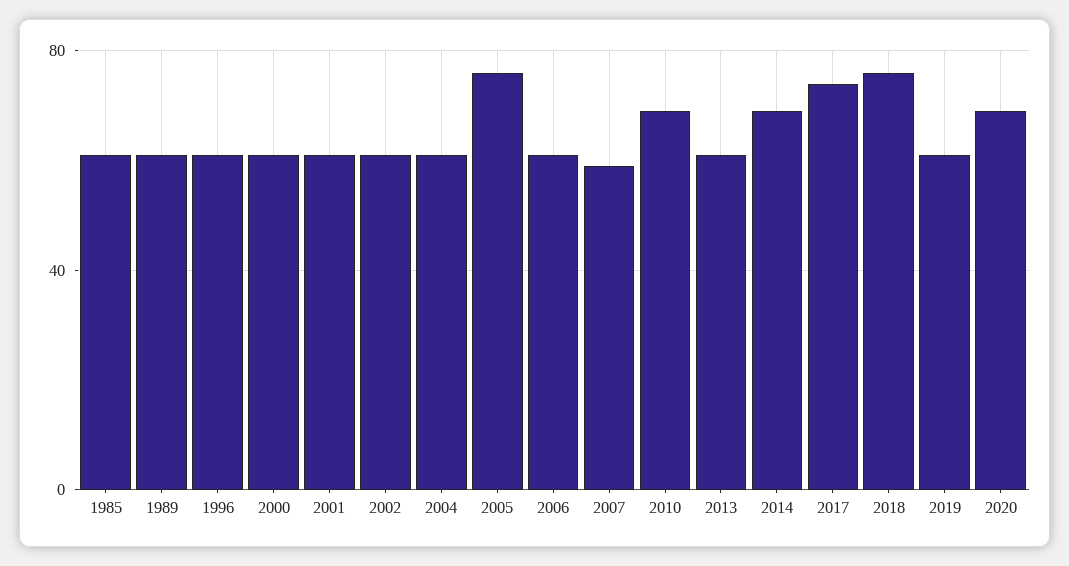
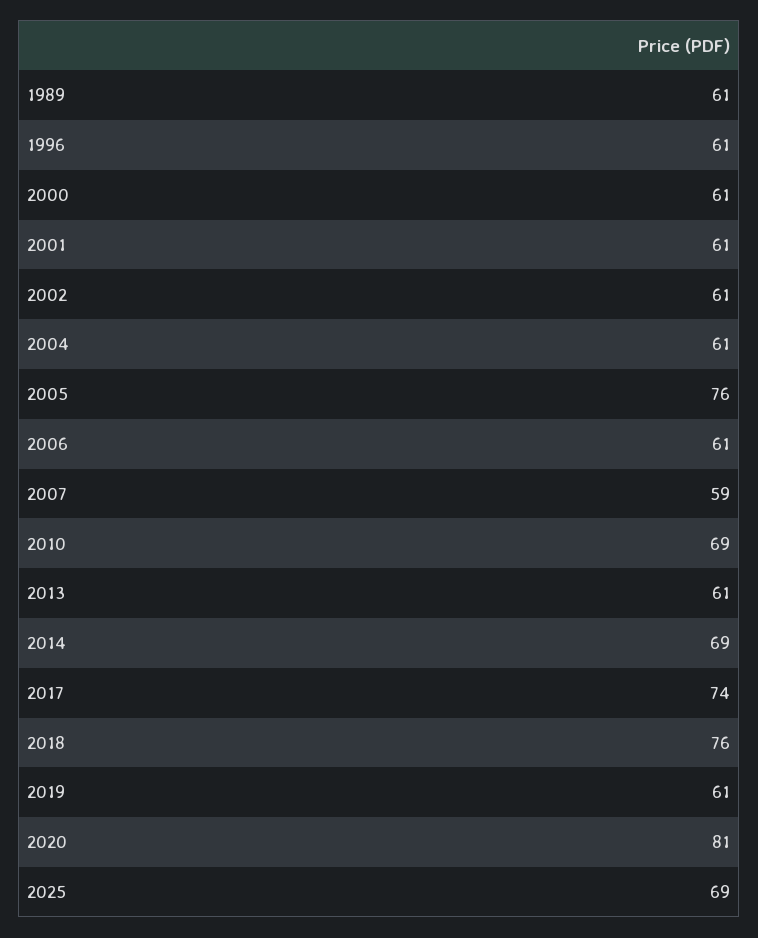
1985: 60 -> none
2020: 70 -> 81
2025: none -> 69

